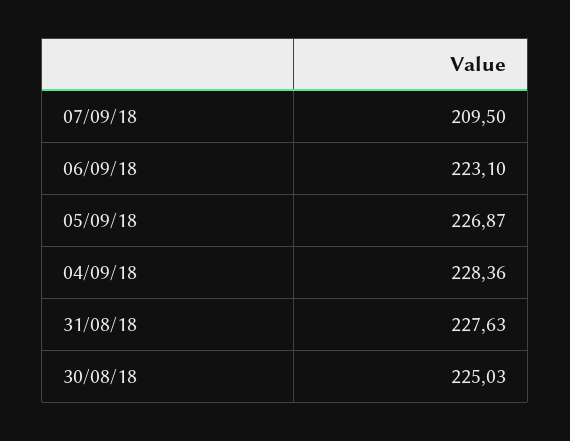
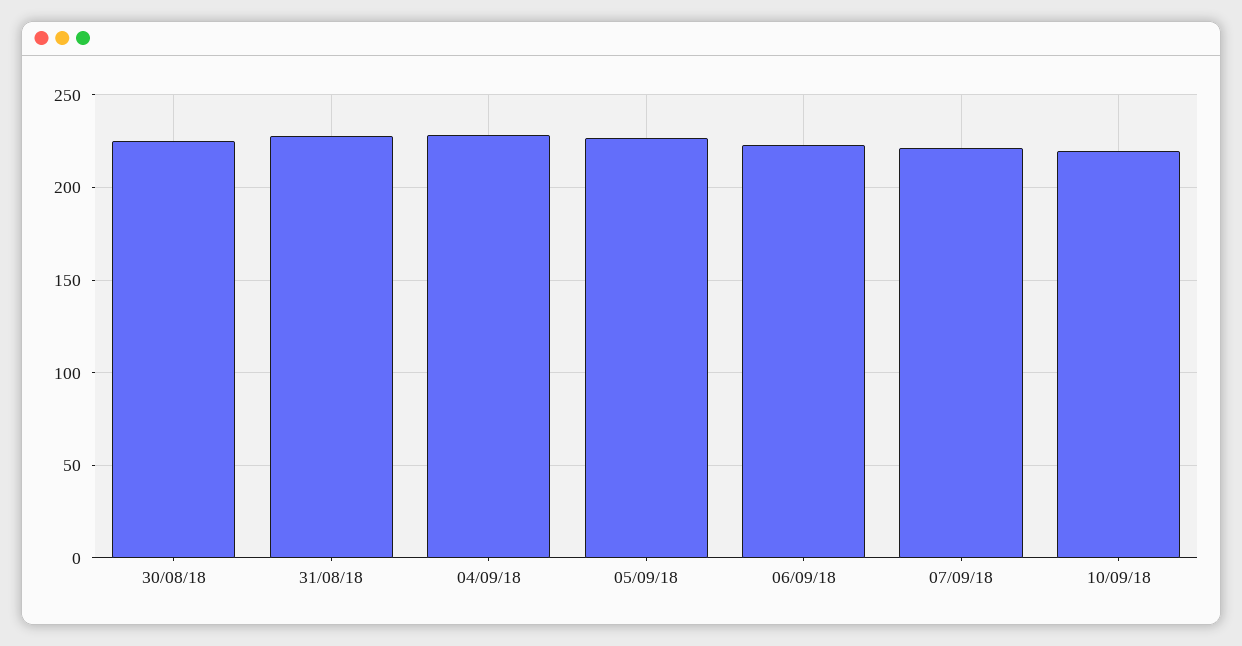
07/09/18: 209.5 -> 220
10/09/18: none -> 220

